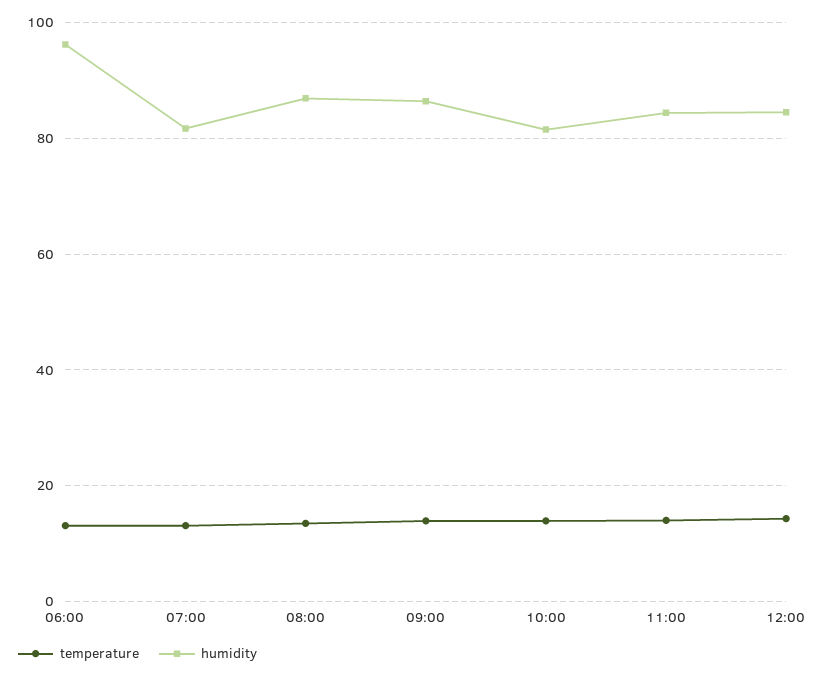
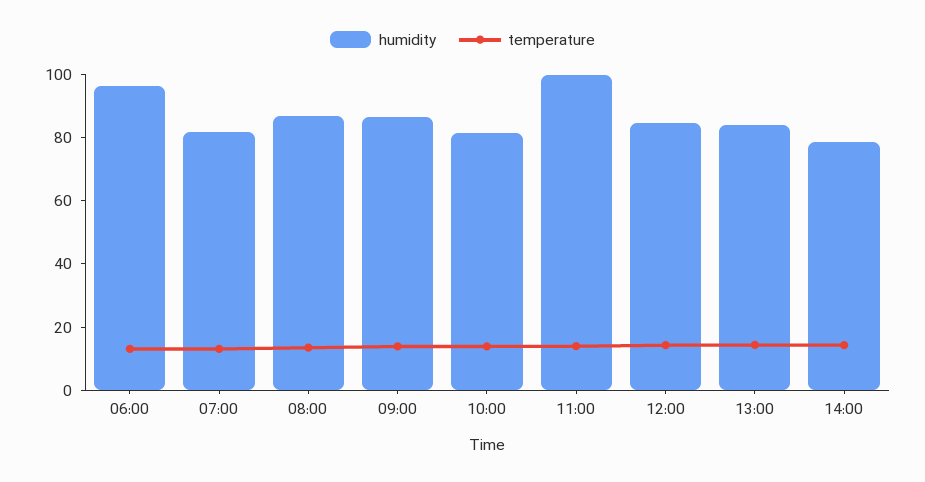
humidity, 11:00: 84 -> 100
humidity, 13:00: none -> 85
temperature, 13:00: none -> 15
humidity, 14:00: none -> 80
temperature, 14:00: none -> 15

